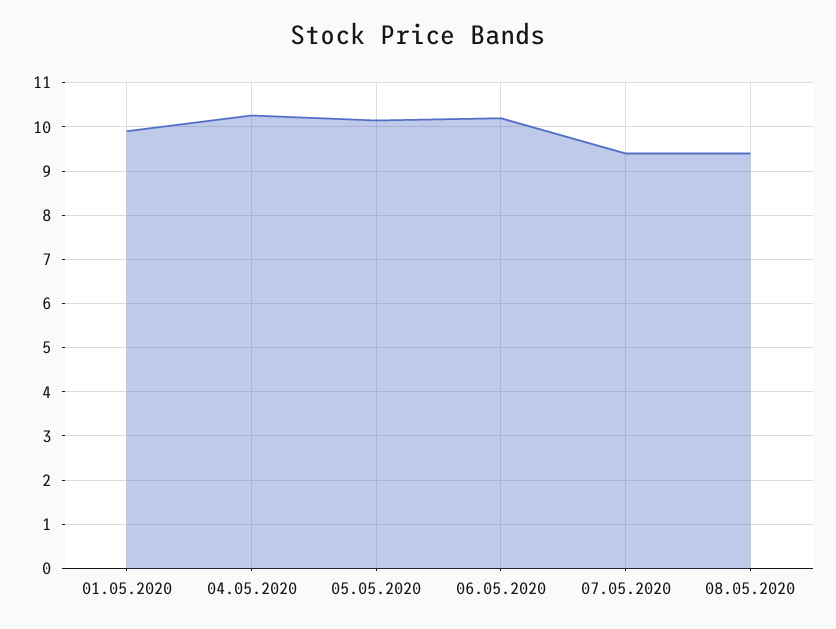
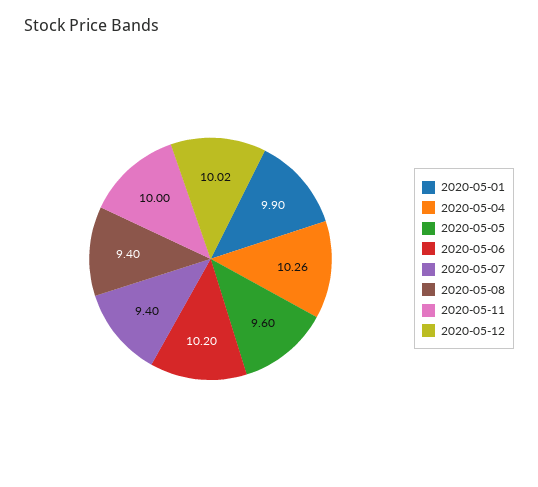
05.05.2020: 10.2 -> 9.6
2020-05-11: none -> 10
2020-05-12: none -> 10.02

